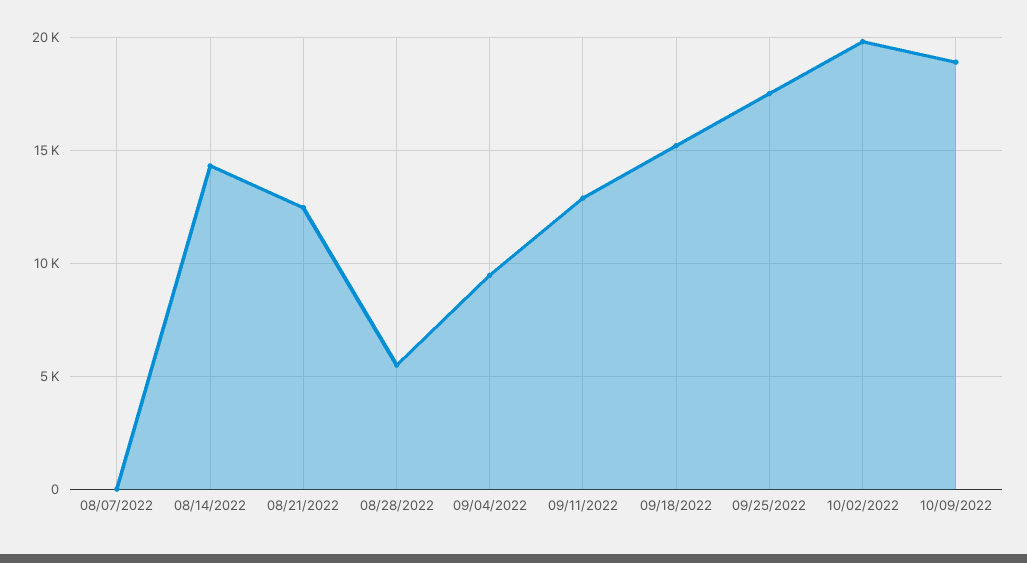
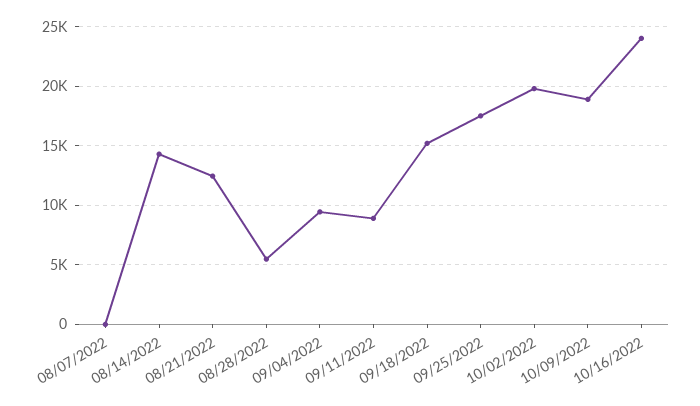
09/11/2022: 13000 -> 9000
10/16/2022: none -> 24000

